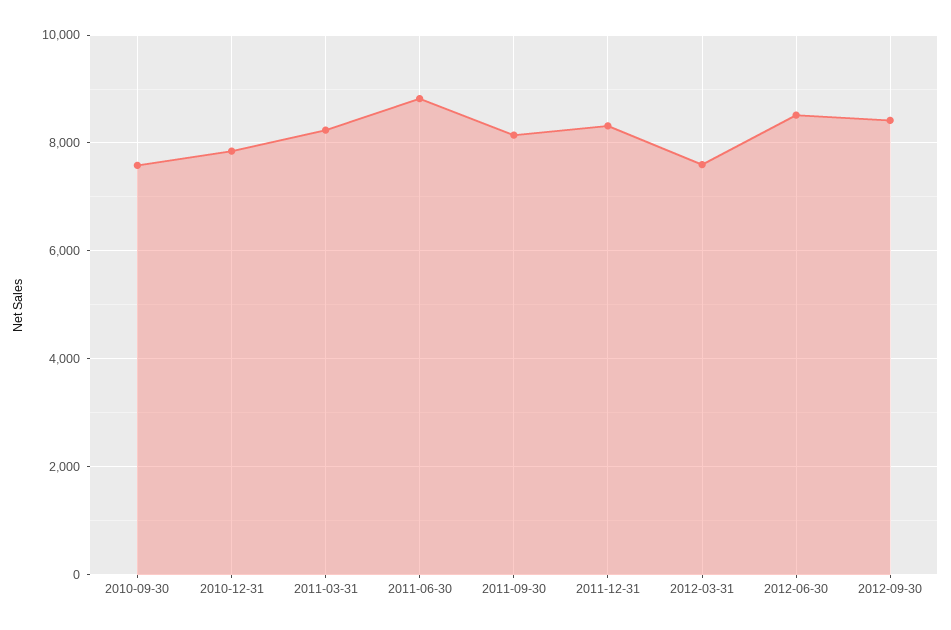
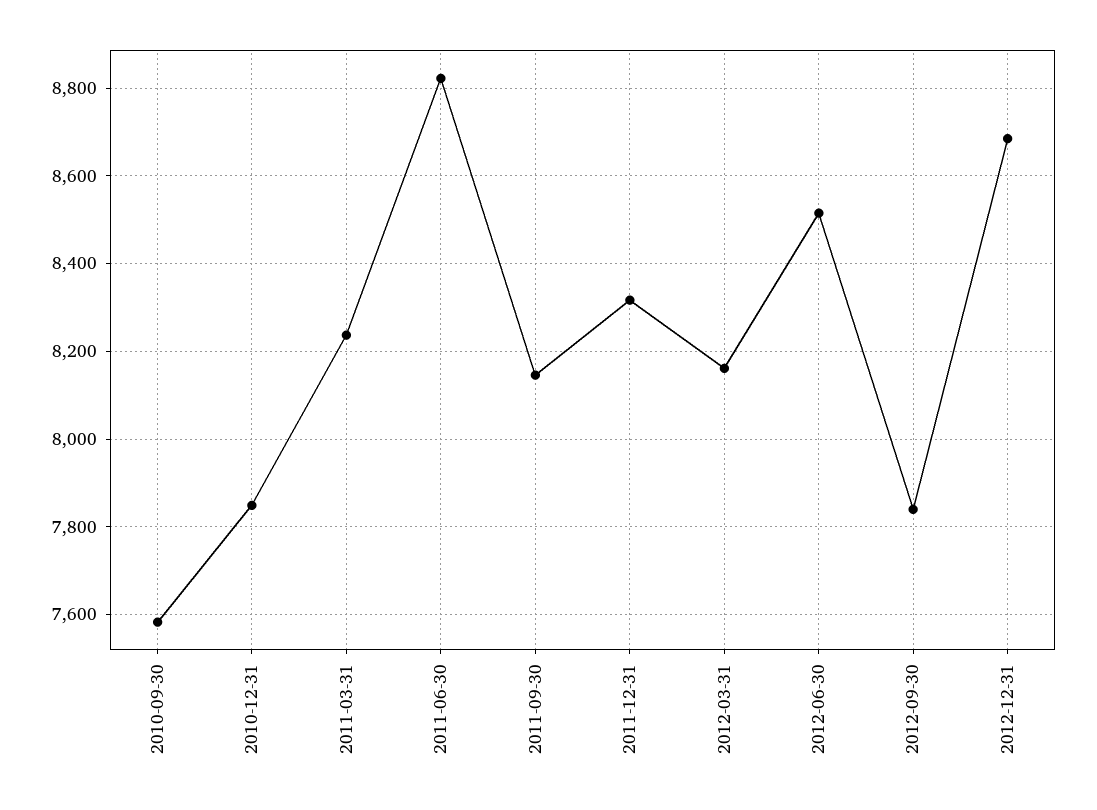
2012-03-31: 7600 -> 8160
2012-09-30: 8400 -> 7840
2012-12-31: none -> 8680

